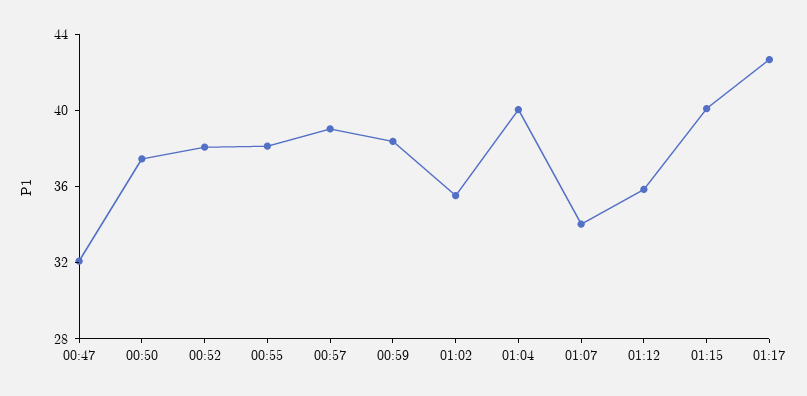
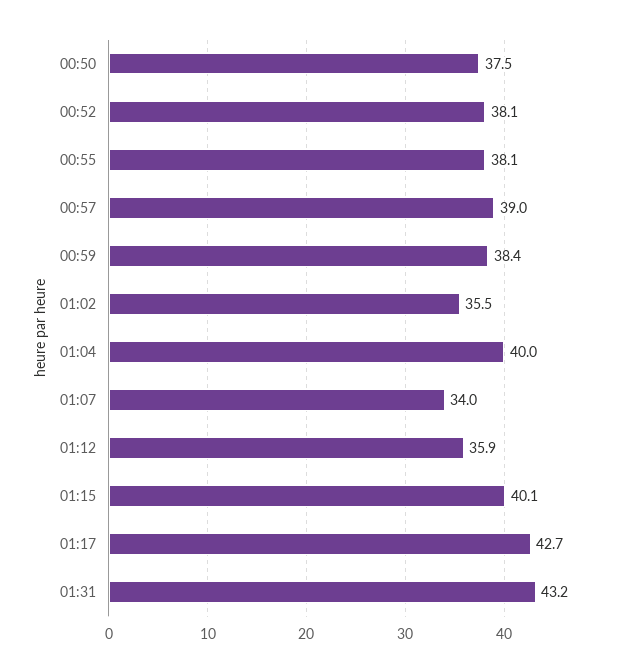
00:47: 32 -> none
01:31: none -> 43.2

